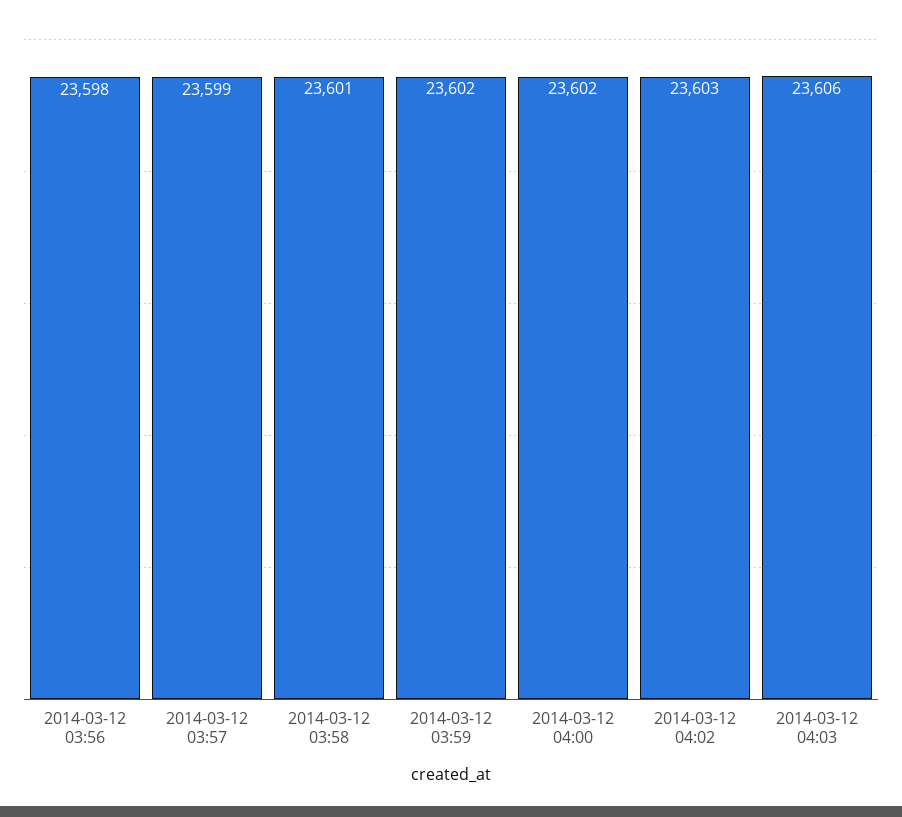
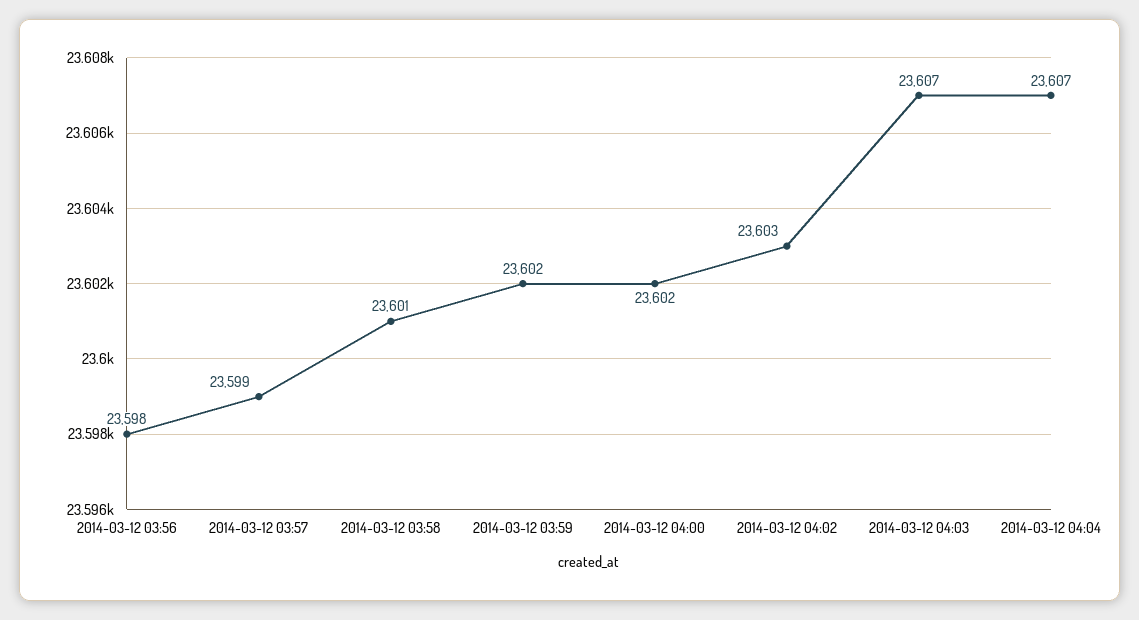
2014-03-12 04:03: 23606 -> 23607
2014-03-12 04:04: none -> 23607

